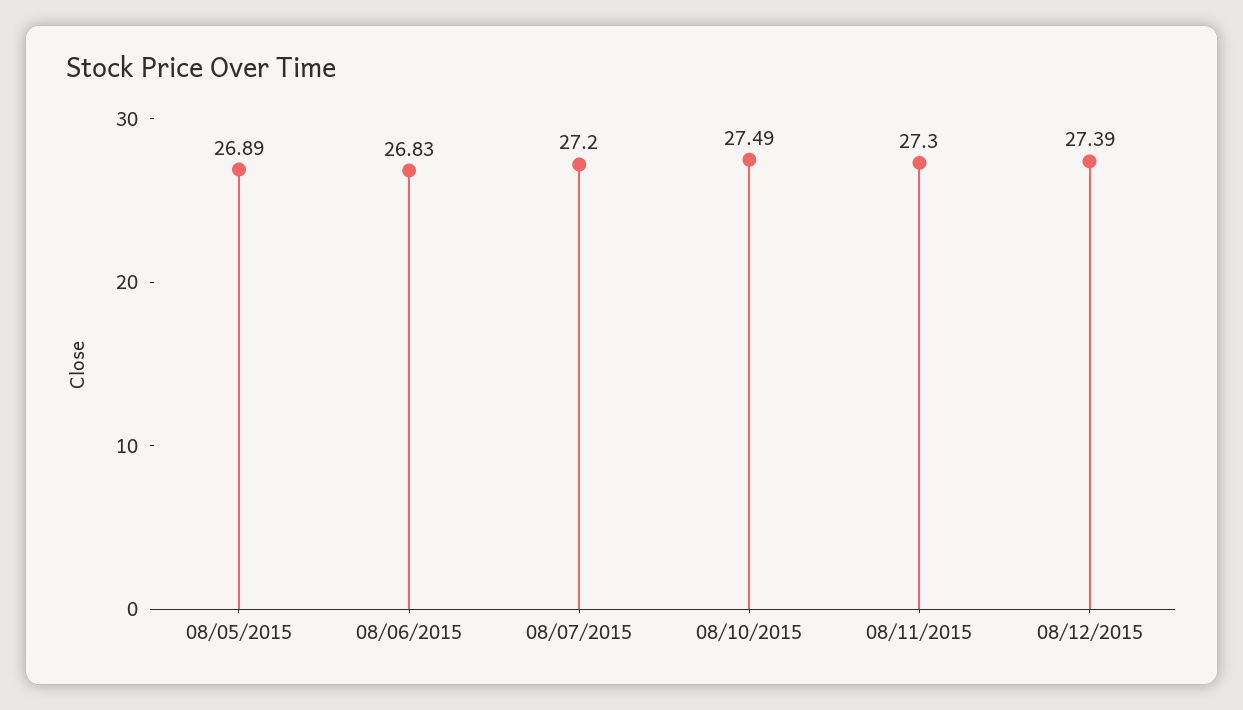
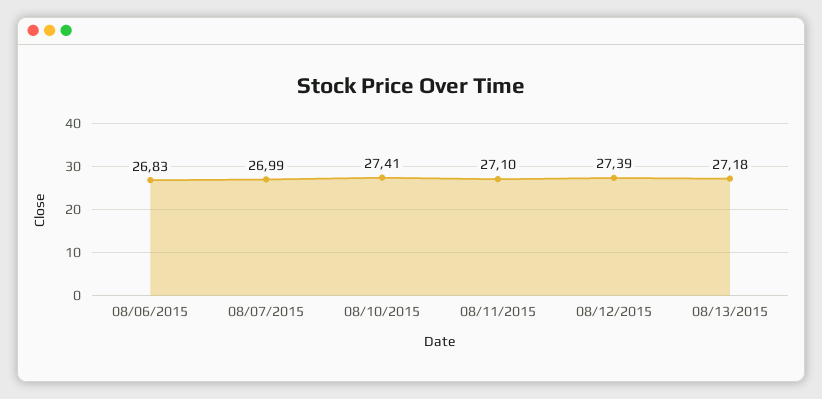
08/05/2015: 26.89 -> none
08/07/2015: 27.2 -> 26.99
08/10/2015: 27.49 -> 27.41
08/11/2015: 27.3 -> 27.1
08/13/2015: none -> 27.18

